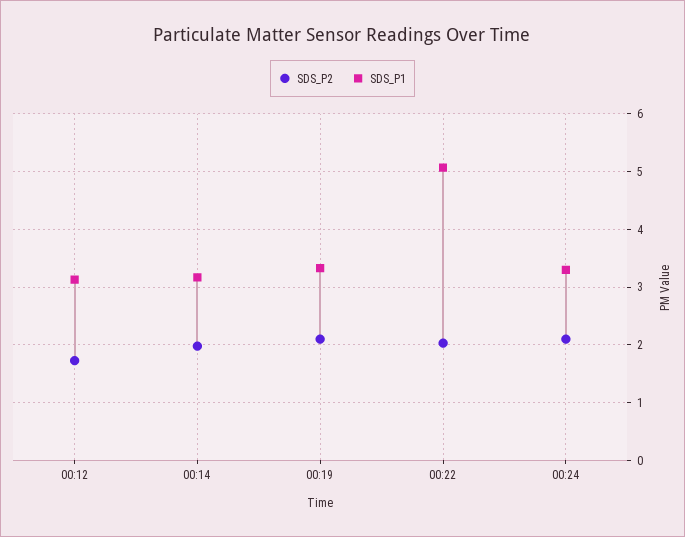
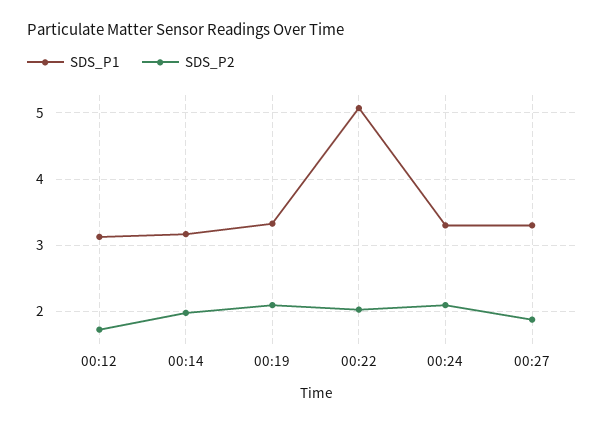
SDS_P1, 00:27: none -> 3.3
SDS_P2, 00:27: none -> 1.9

